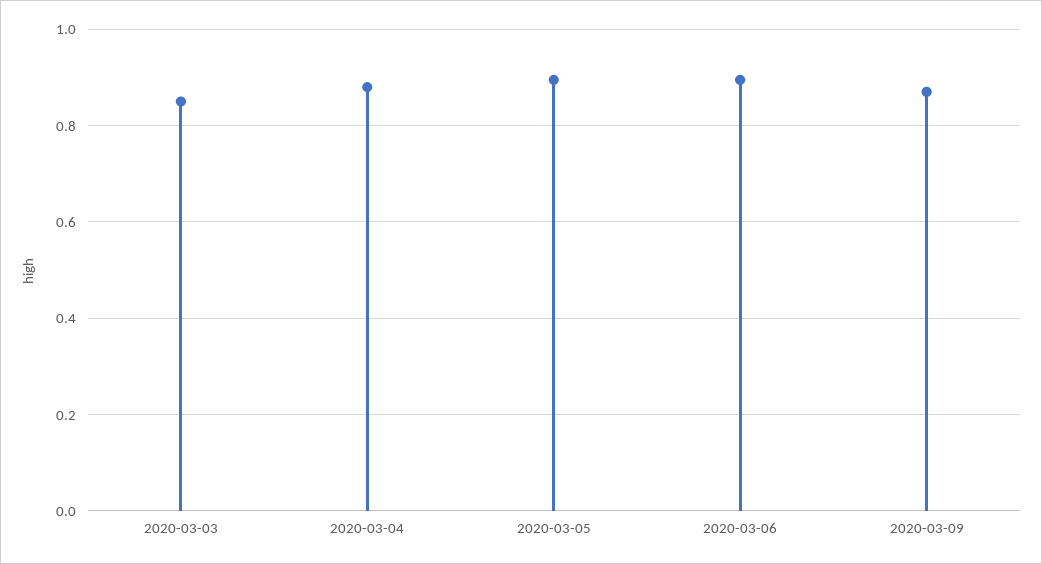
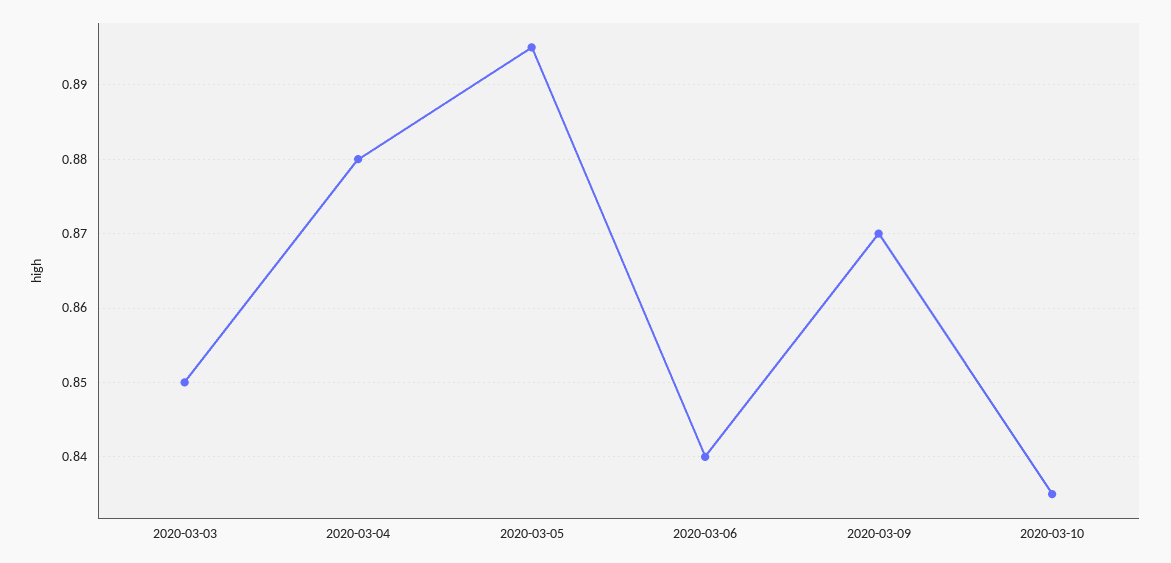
2020-03-06: 0.9 -> 0.84
2020-03-10: none -> 0.835

